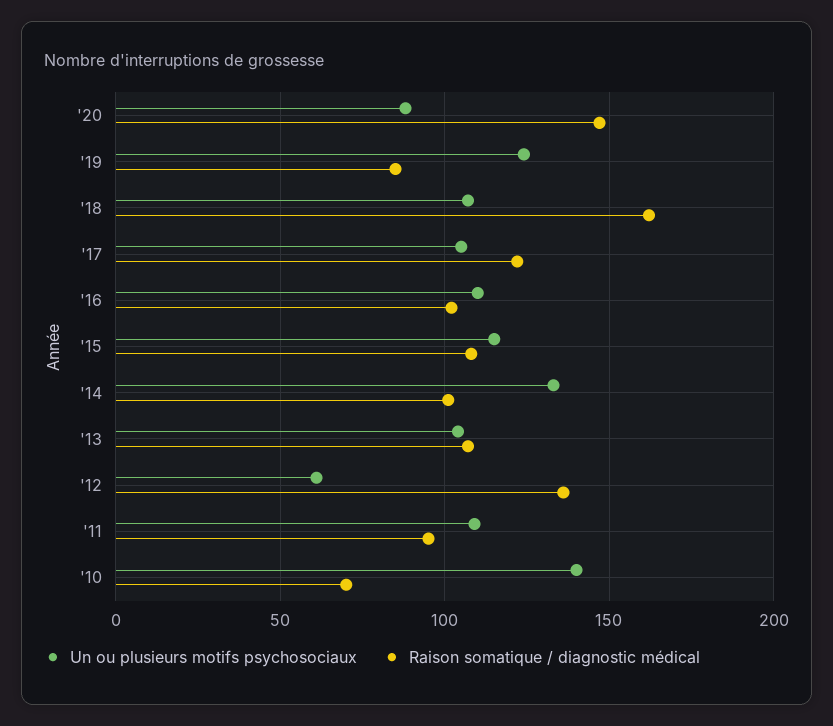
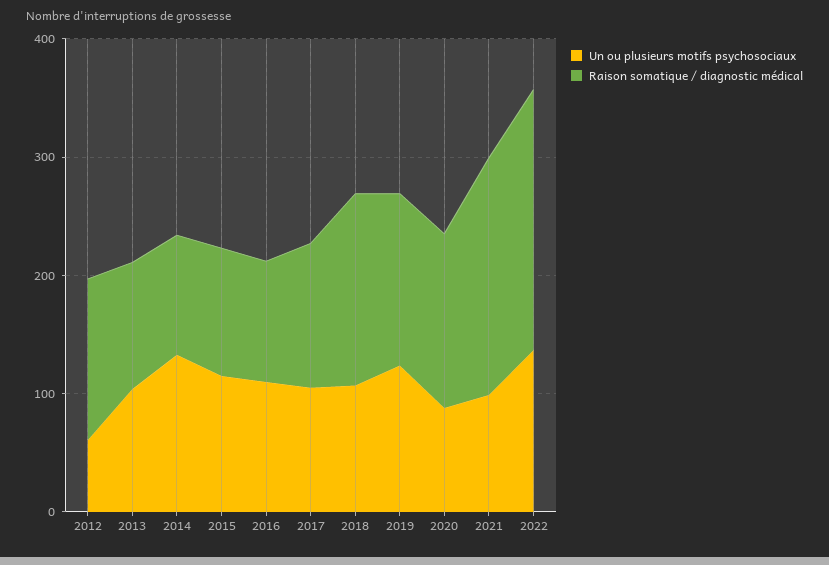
Raison somatique / diagnostic médical, '19: 85 -> 140
Un ou plusieurs motifs psychosociaux, '11: 110 -> none
Raison somatique / diagnostic médical, '11: 95 -> none
Un ou plusieurs motifs psychosociaux, '10: 140 -> none
Raison somatique / diagnostic médical, '10: 70 -> none
Un ou plusieurs motifs psychosociaux, 2021: none -> 100
Raison somatique / diagnostic médical, 2021: none -> 200
Un ou plusieurs motifs psychosociaux, 2022: none -> 140
Raison somatique / diagnostic médical, 2022: none -> 220

